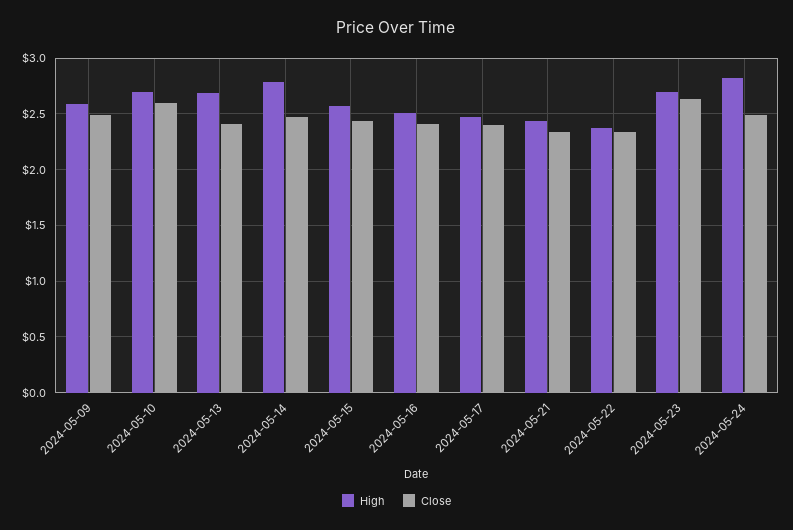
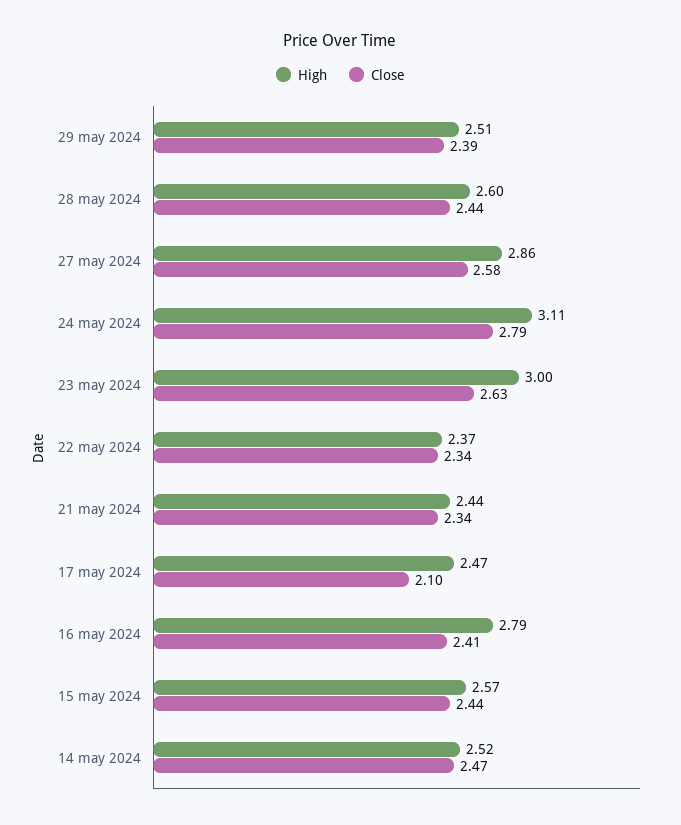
High, 2024-05-09: 2.6 -> none
Close, 2024-05-09: 2.5 -> none
High, 2024-05-10: 2.7 -> none
Close, 2024-05-10: 2.6 -> none
High, 2024-05-13: 2.7 -> none
Close, 2024-05-13: 2.4 -> none
High, 2024-05-14: 2.8 -> 2.52
High, 2024-05-16: 2.5 -> 2.79
Close, 2024-05-17: 2.4 -> 2.1
High, 2024-05-23: 2.7 -> 3
High, 2024-05-24: 2.8 -> 3.11
Close, 2024-05-24: 2.5 -> 2.79
High, 29 may 2024: none -> 2.51
Close, 29 may 2024: none -> 2.39
High, 28 may 2024: none -> 2.6
Close, 28 may 2024: none -> 2.44
High, 27 may 2024: none -> 2.86
Close, 27 may 2024: none -> 2.58

